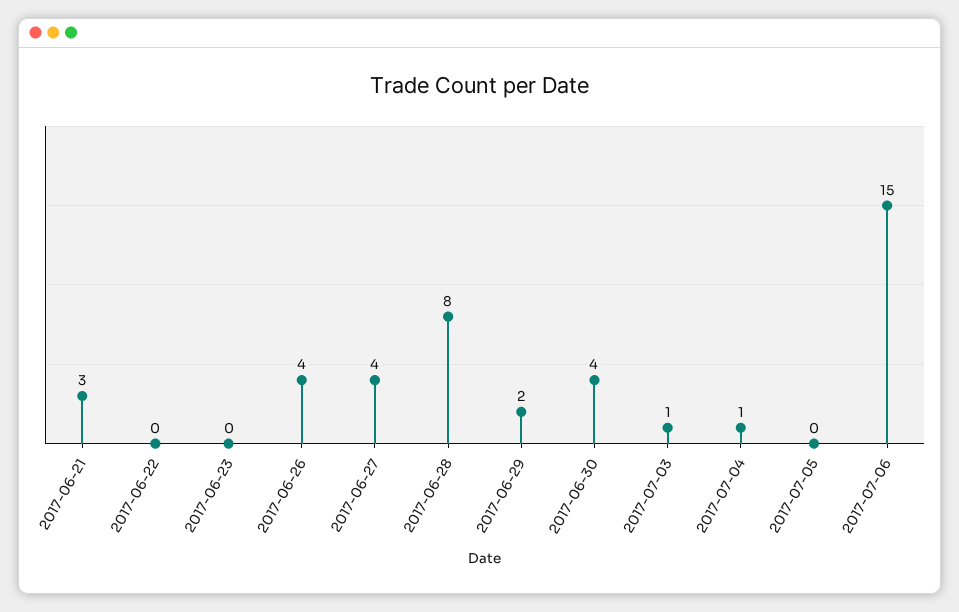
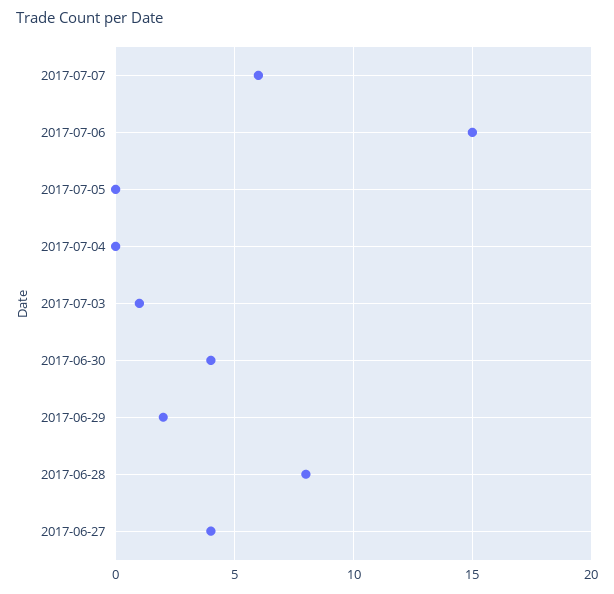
2017-06-21: 3 -> none
2017-06-22: 0 -> none
2017-06-23: 0 -> none
2017-06-26: 4 -> none
2017-07-04: 1 -> 0
2017-07-07: none -> 6

